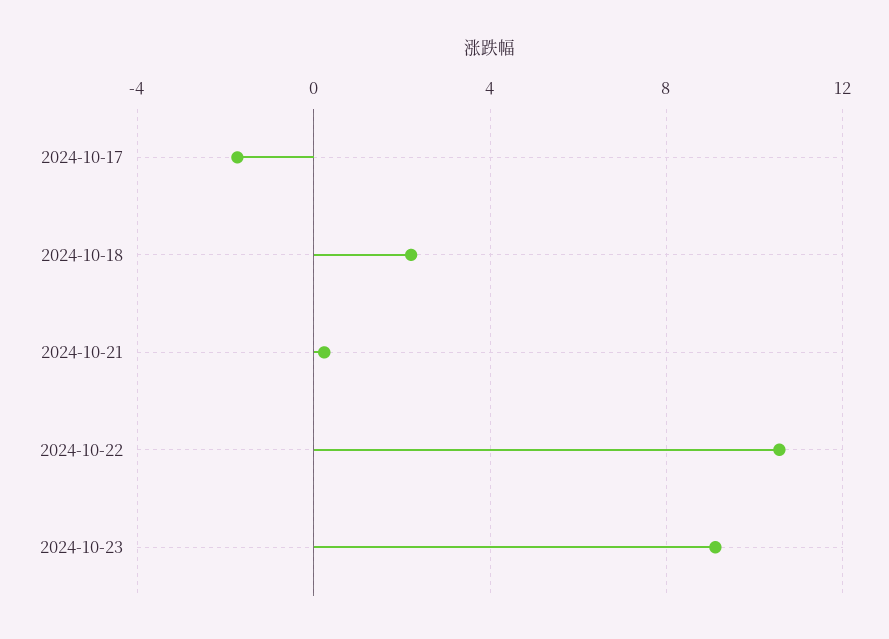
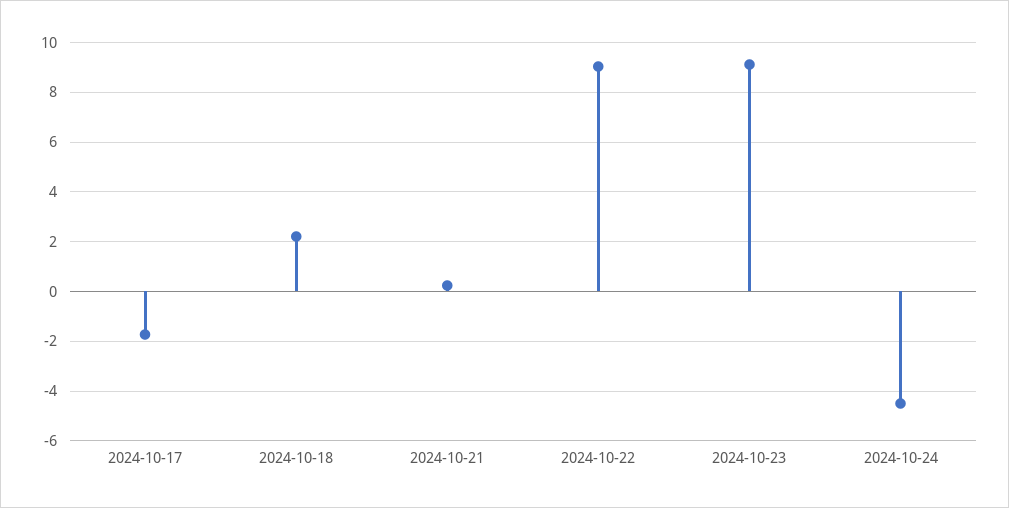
2024-10-22: 10.5 -> 9
2024-10-24: none -> -4.5

